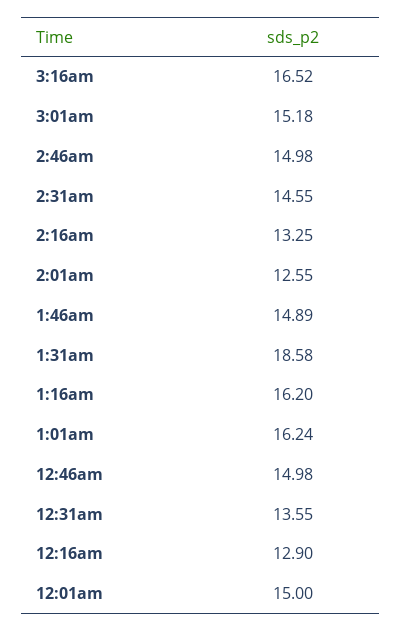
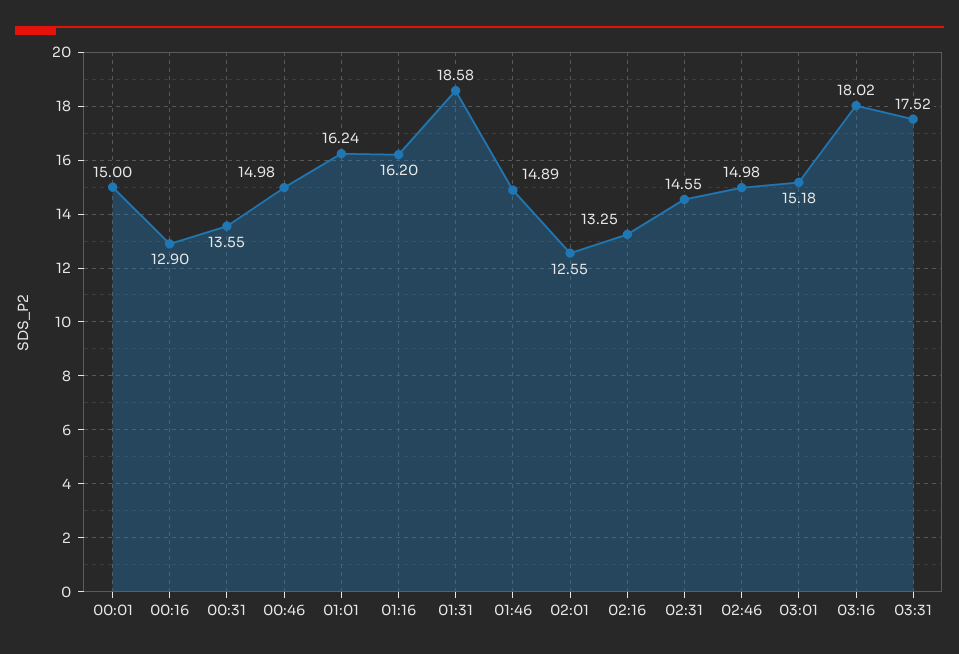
3:16am: 16.52 -> 18.02
03:31: none -> 17.52

